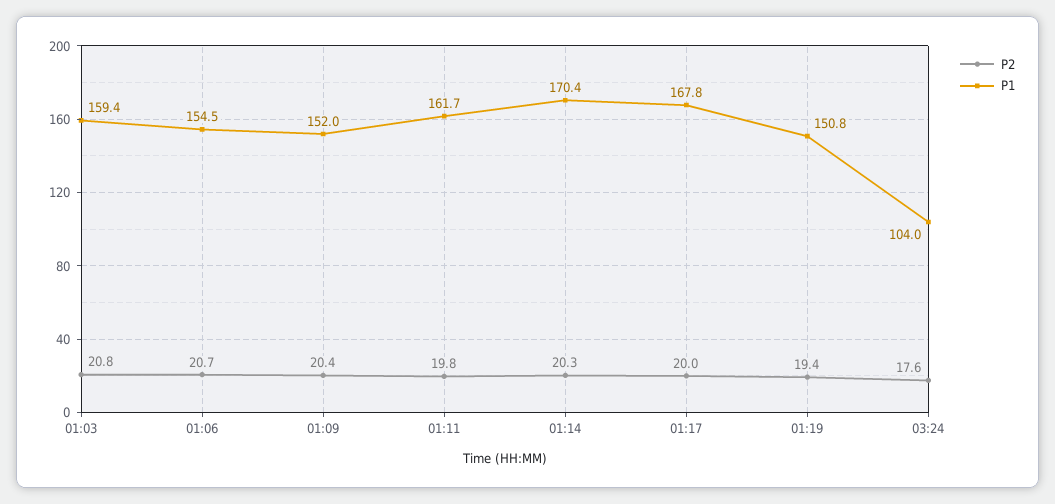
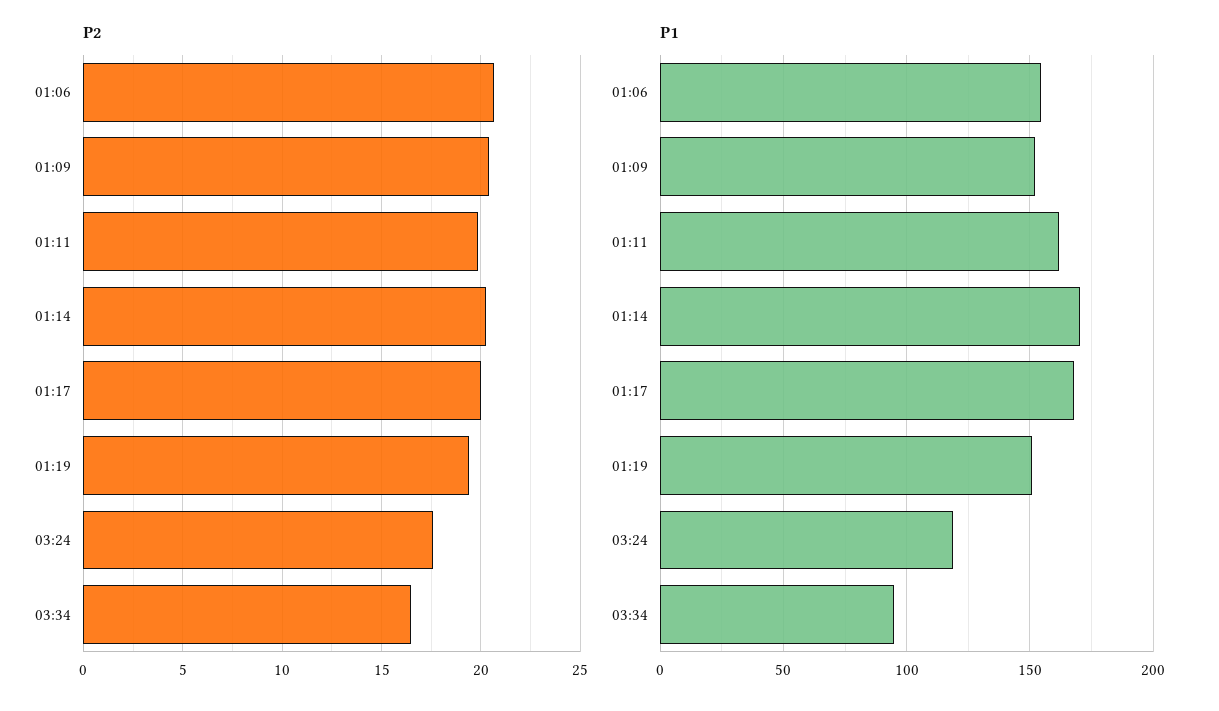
P2, 01:03: 20.8 -> none
P1, 01:03: 159.4 -> none
P1, 03:24: 104 -> 120
P2, 03:34: none -> 16.5
P1, 03:34: none -> 95

